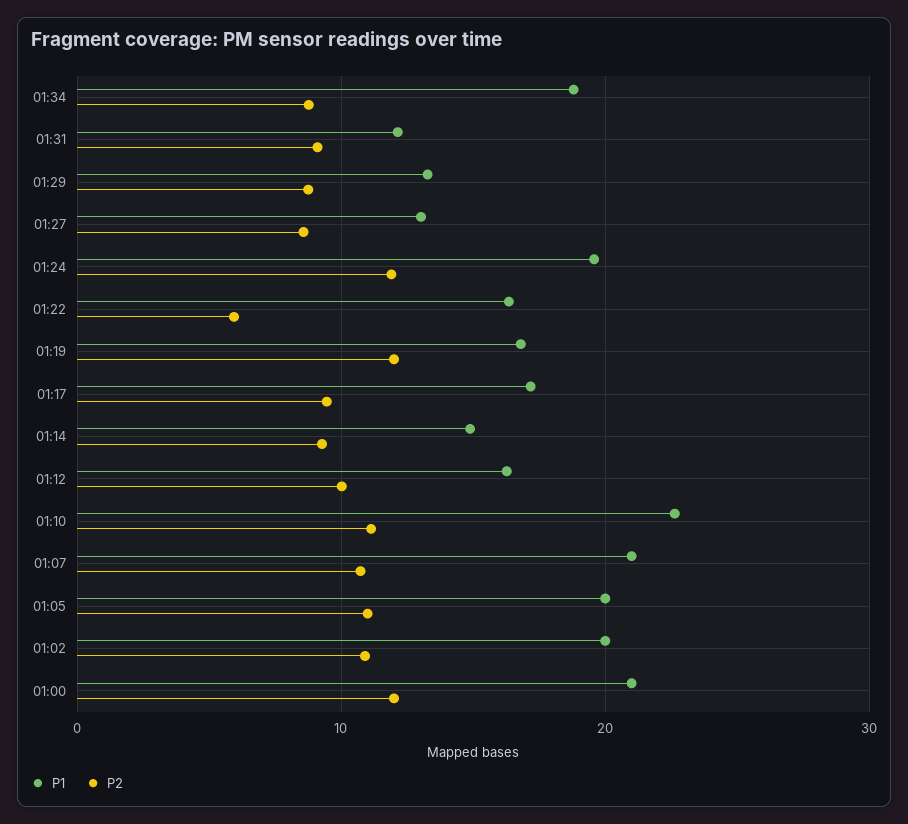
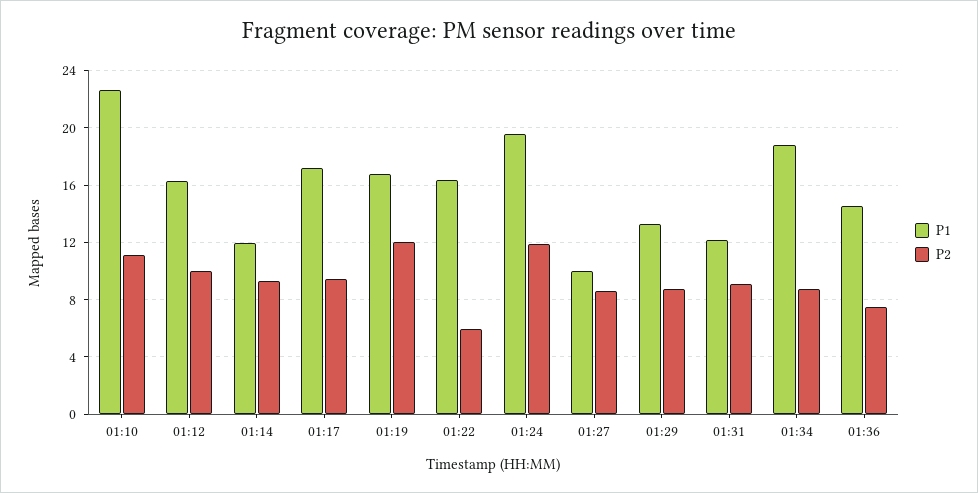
P1, 01:27: 13 -> 10
P1, 01:14: 15 -> 12
P1, 01:07: 21 -> none
P2, 01:07: 11 -> none
P1, 01:05: 20 -> none
P2, 01:05: 11 -> none
P1, 01:02: 20 -> none
P2, 01:02: 11 -> none
P1, 01:00: 21 -> none
P2, 01:00: 12 -> none
P1, 01:36: none -> 14.5
P2, 01:36: none -> 7.5

